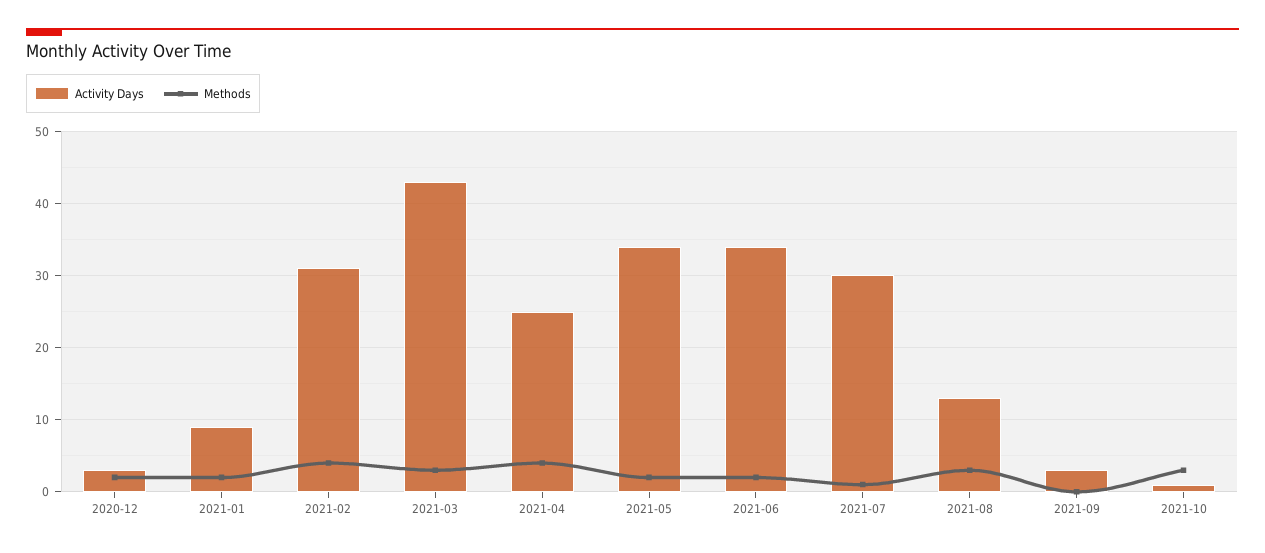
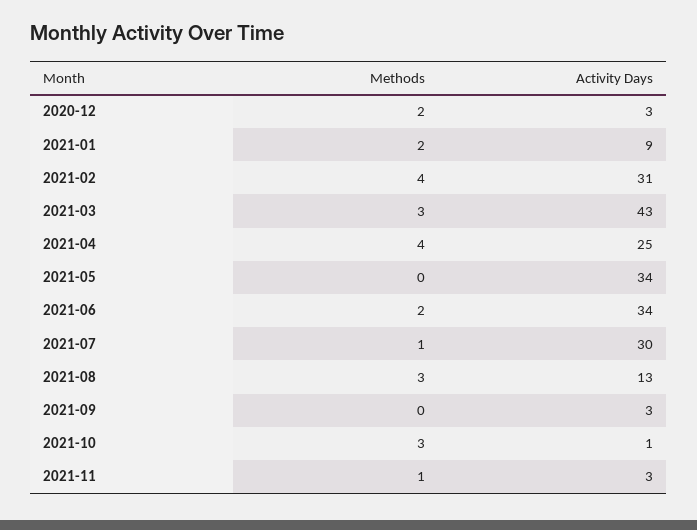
Methods, 2021-05: 2 -> 0
Methods, 2021-11: none -> 1
Activity Days, 2021-11: none -> 3

